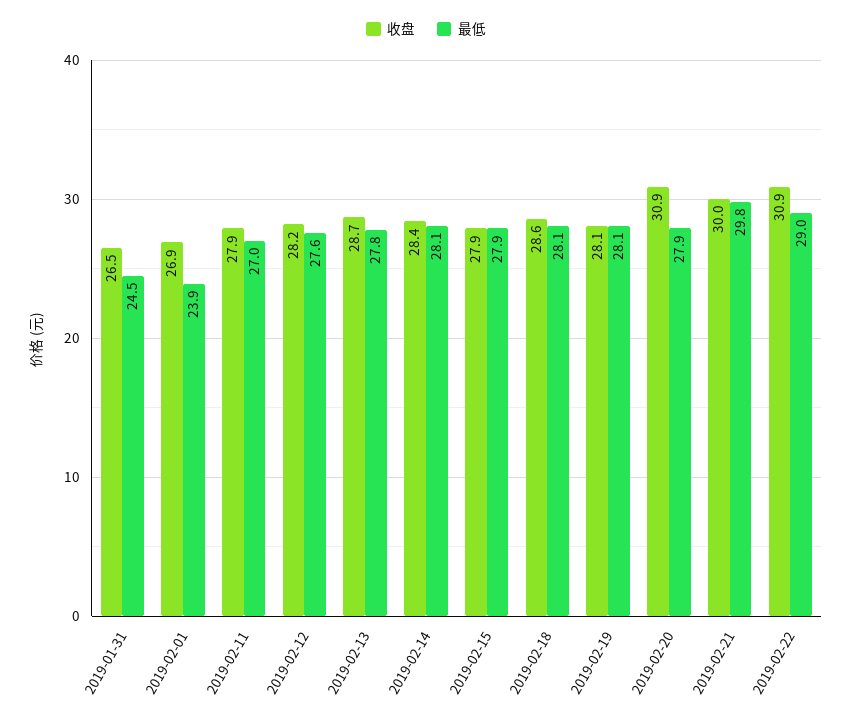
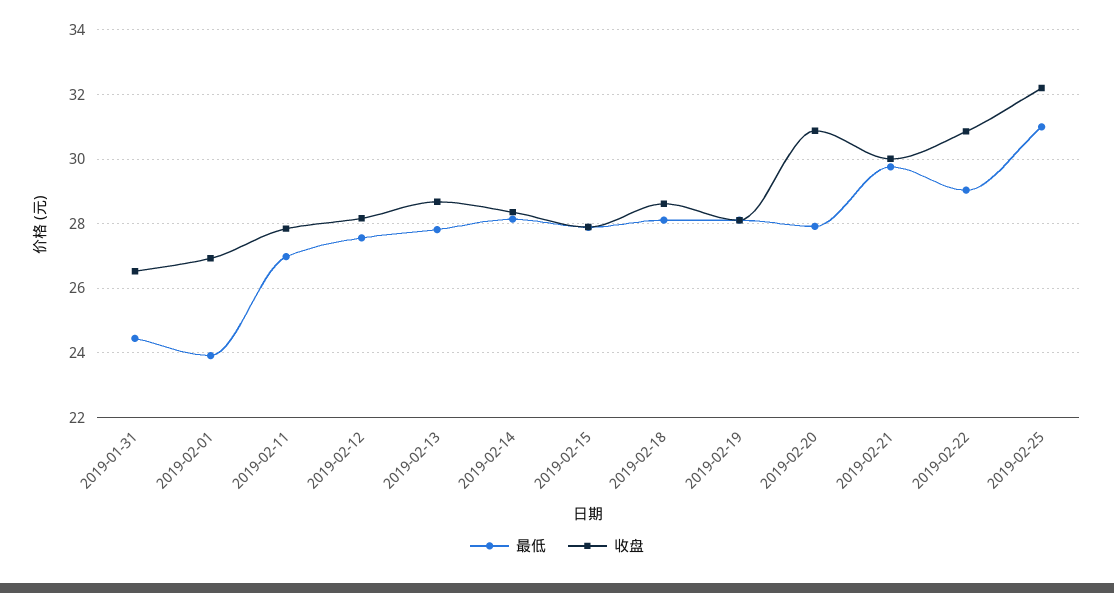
最低, 2019-02-25: none -> 31
收盘, 2019-02-25: none -> 32.2

